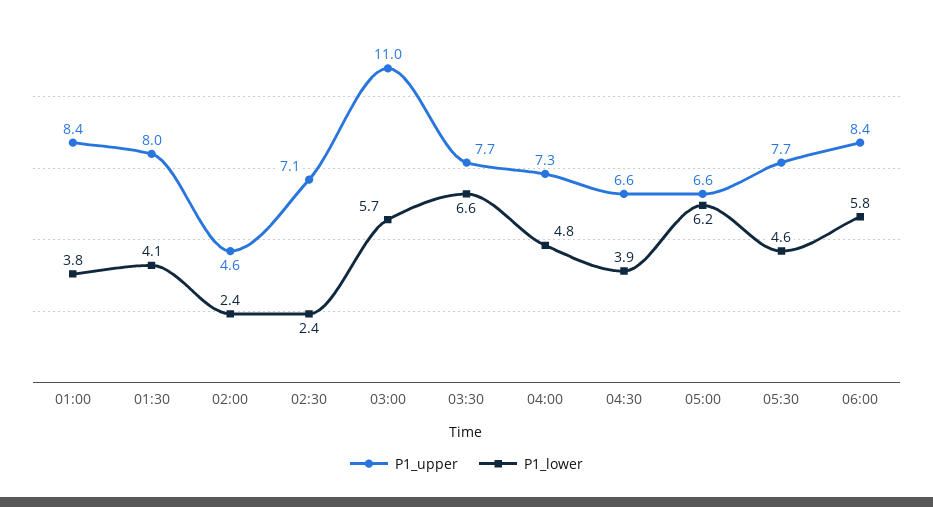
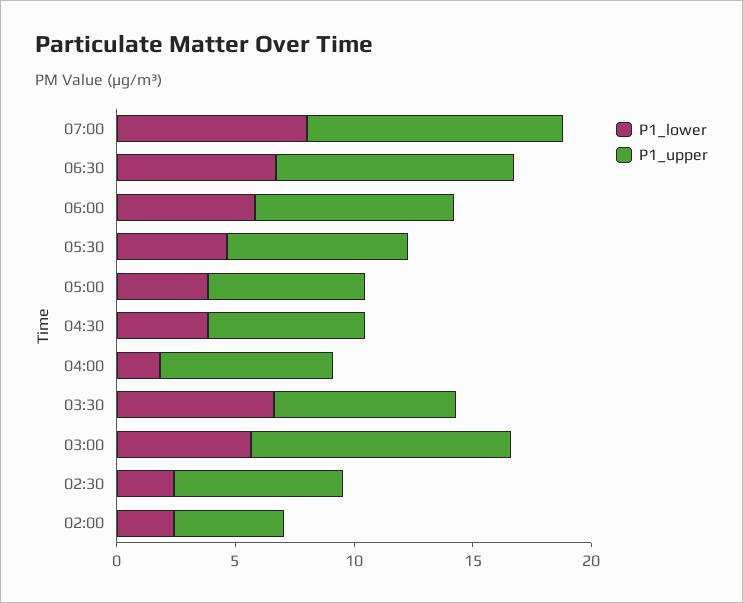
P1_upper, 01:00: 8.4 -> none
P1_lower, 01:00: 3.8 -> none
P1_upper, 01:30: 8 -> none
P1_lower, 01:30: 4.1 -> none
P1_lower, 04:00: 4.8 -> 2
P1_lower, 05:00: 6.2 -> 4
P1_lower, 07:00: none -> 8
P1_upper, 07:00: none -> 11
P1_lower, 06:30: none -> 7
P1_upper, 06:30: none -> 10

